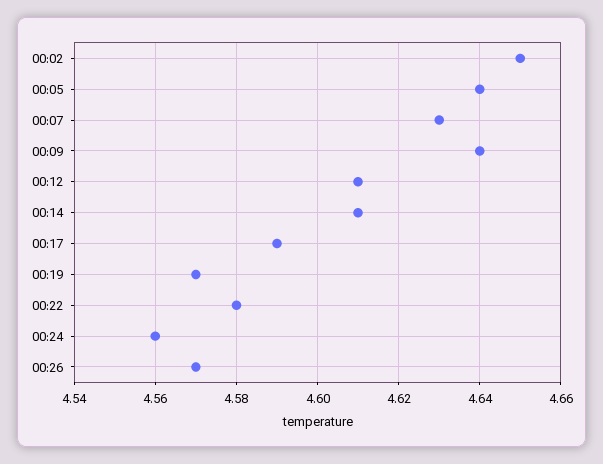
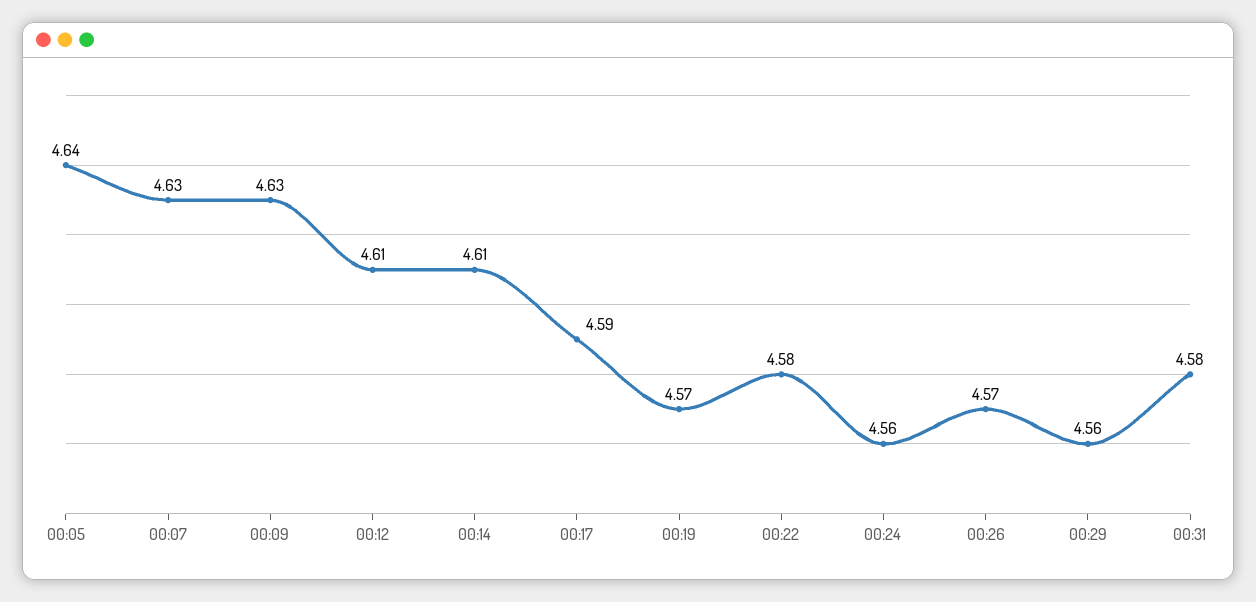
00:02: 4.65 -> none
00:09: 4.64 -> 4.63
00:29: none -> 4.56
00:31: none -> 4.58

